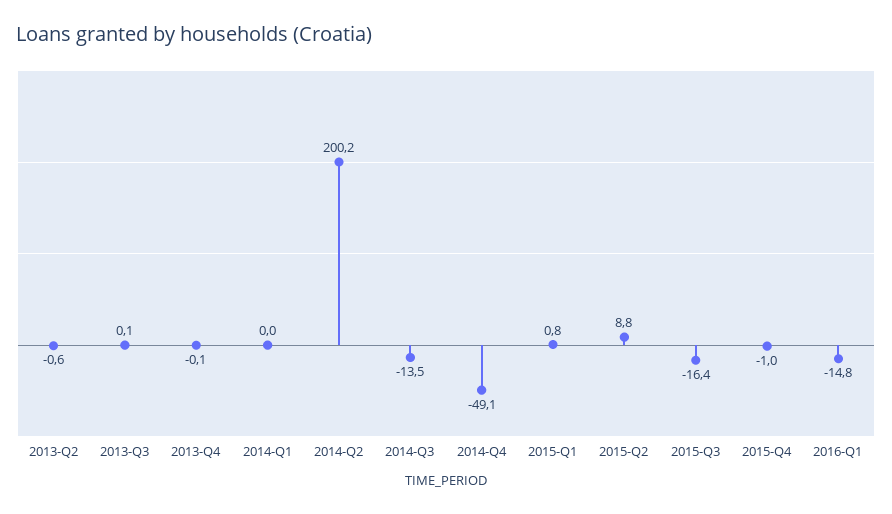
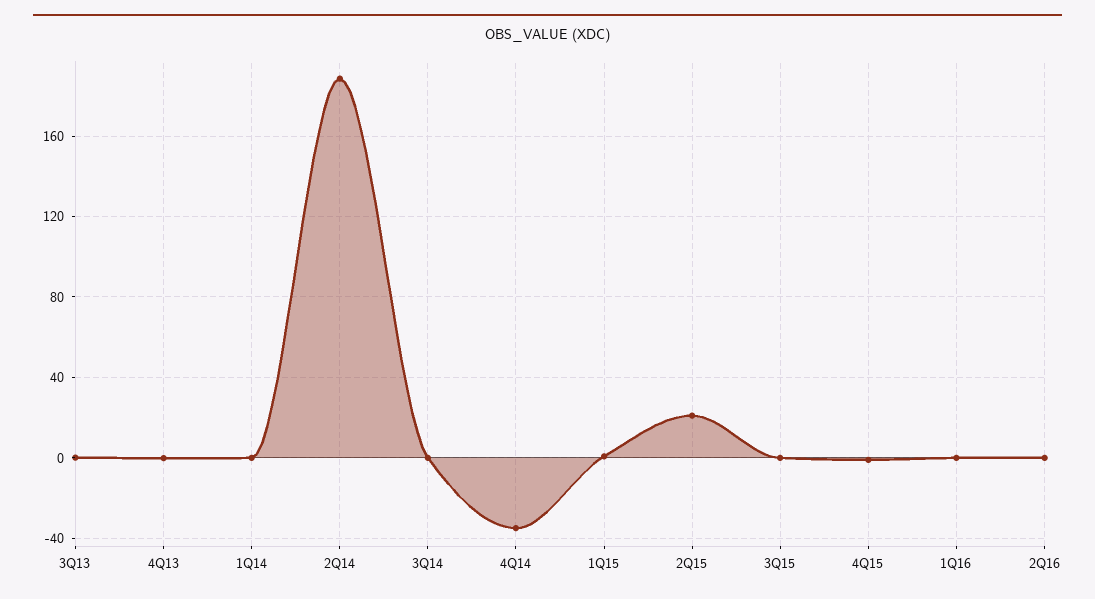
2013-Q2: -0.6 -> none
2014-Q2: 200.2 -> 190
2014-Q3: -13.5 -> 0
2014-Q4: -49.1 -> -35
2015-Q2: 8.8 -> 20
2015-Q3: -16.4 -> 0
2016-Q1: -14.8 -> 0
2Q16: none -> 0

